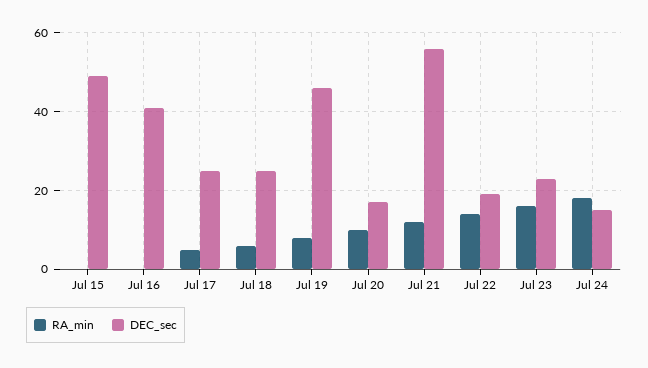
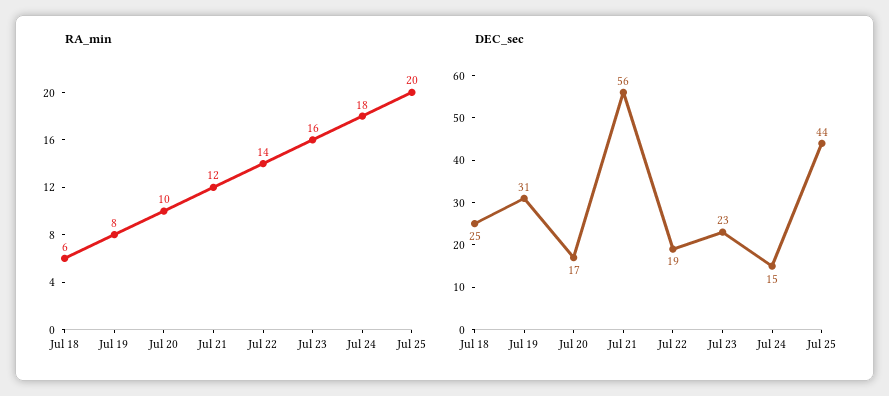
RA_min, Jul 15: 0 -> none
DEC_sec, Jul 15: 50 -> none
RA_min, Jul 16: 0 -> none
DEC_sec, Jul 16: 40 -> none
RA_min, Jul 17: 5 -> none
DEC_sec, Jul 17: 25 -> none
DEC_sec, Jul 19: 45 -> 31
RA_min, Jul 25: none -> 20
DEC_sec, Jul 25: none -> 44

